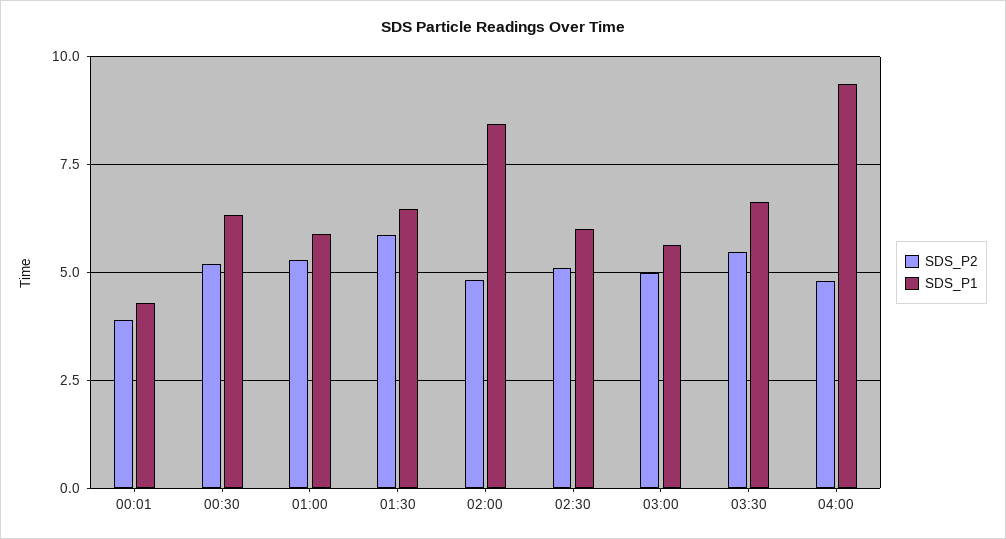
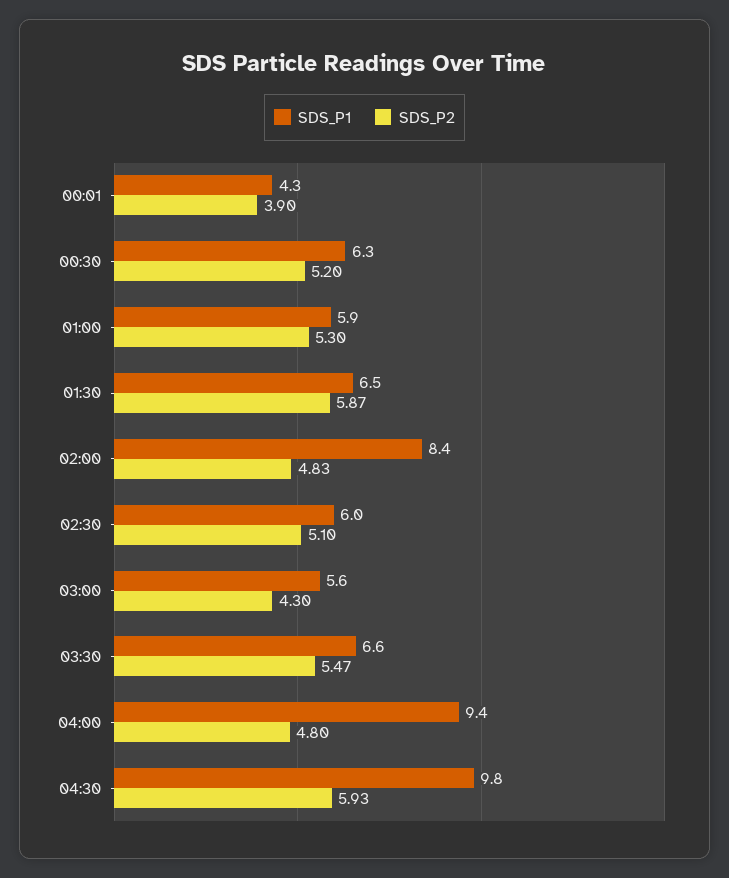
SDS_P2, 03:00: 5 -> 4.3
SDS_P1, 04:30: none -> 9.8
SDS_P2, 04:30: none -> 5.93

